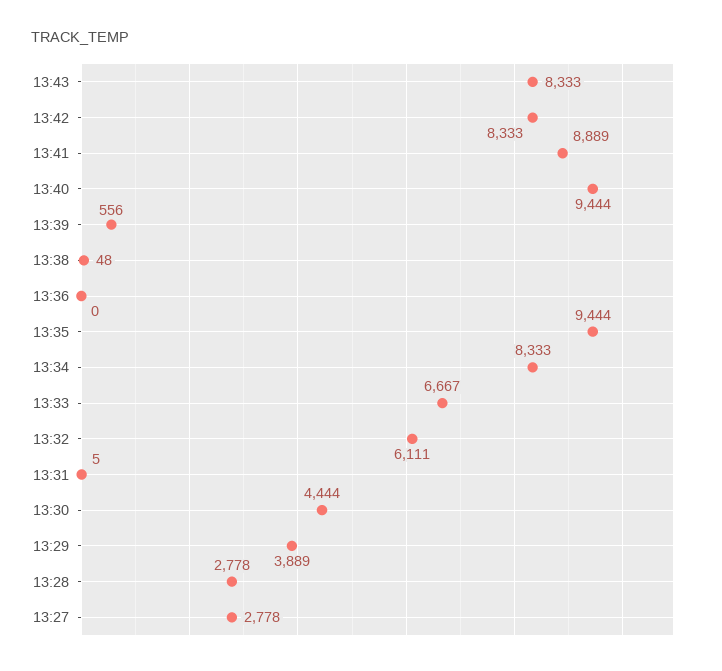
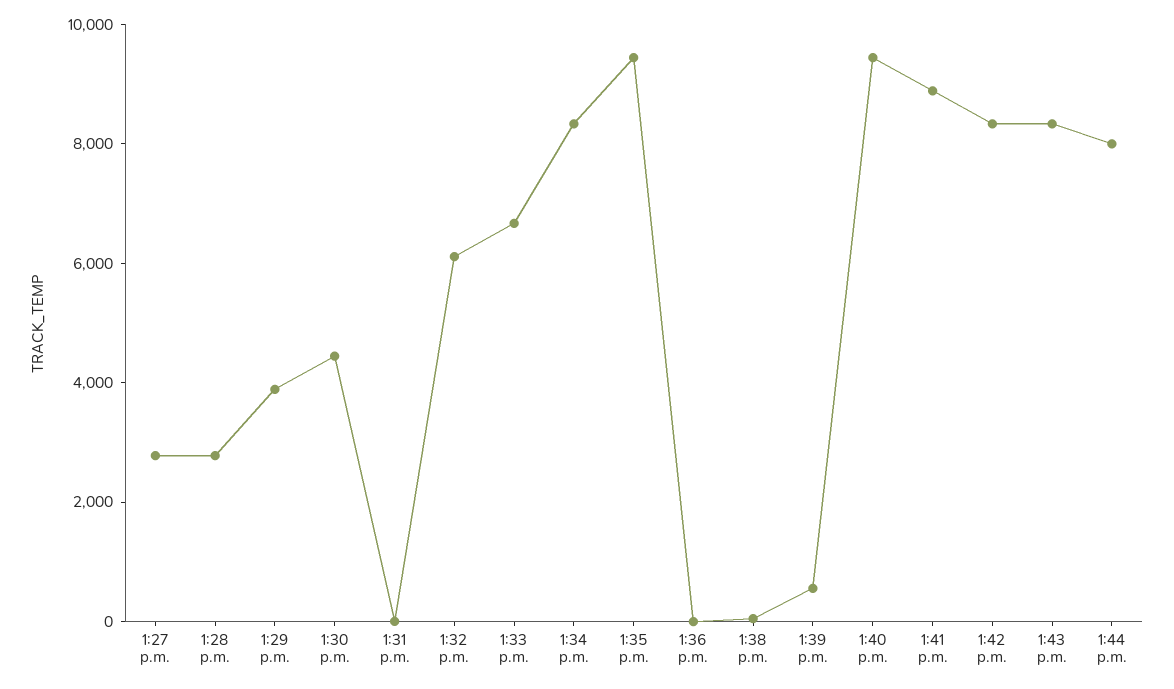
1:44 p.m.: none -> 8000

